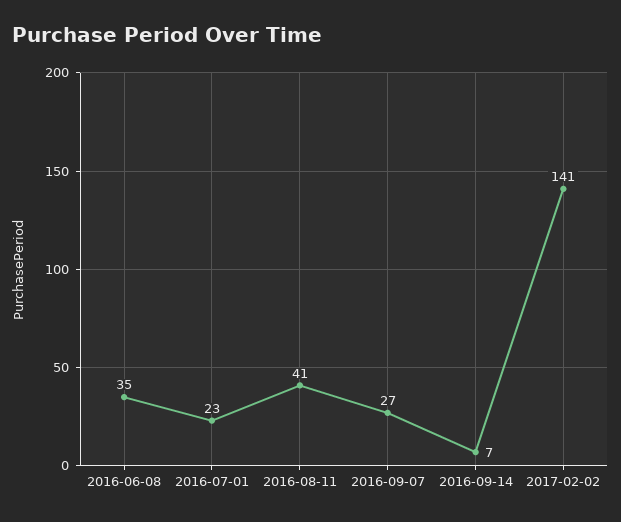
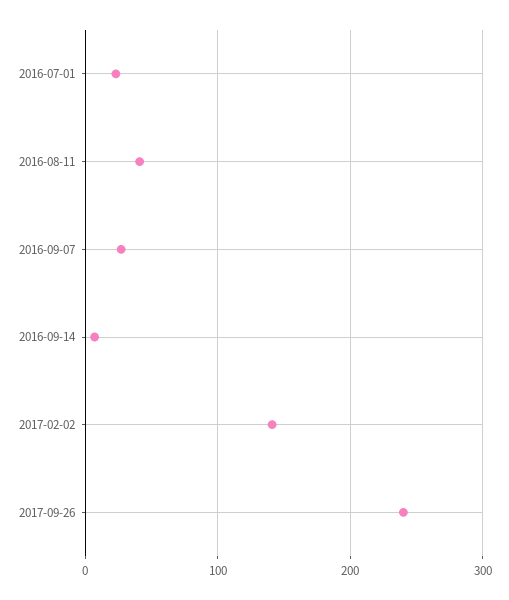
2016-06-08: 35 -> none
2017-09-26: none -> 240

